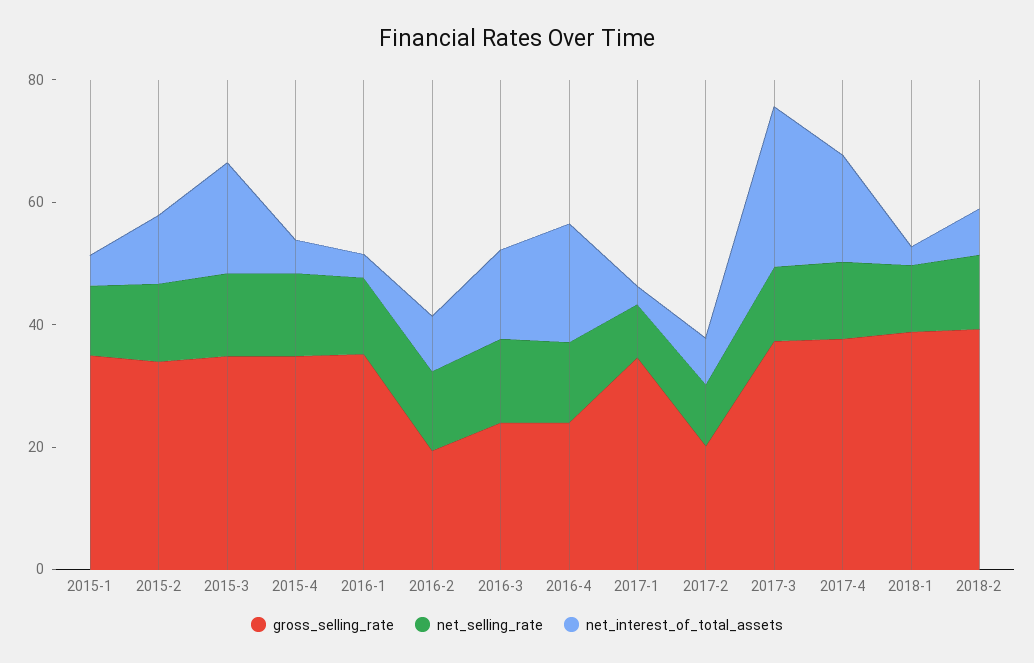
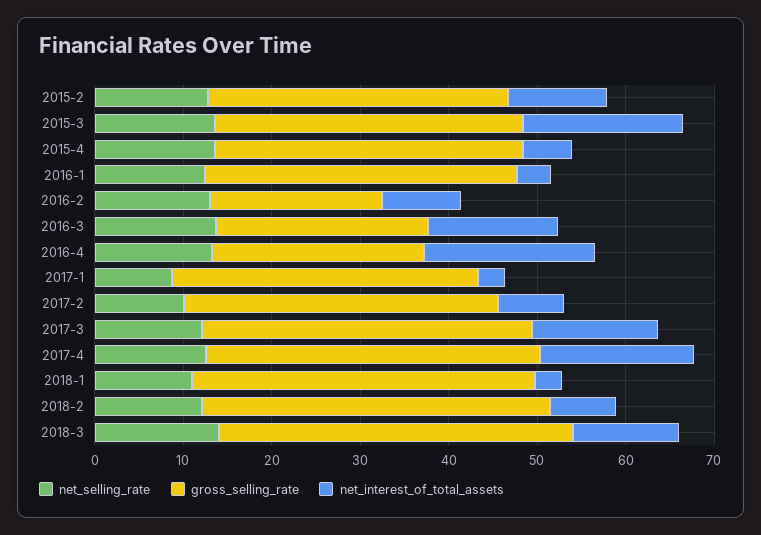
gross_selling_rate, 2015-1: 35 -> none
net_selling_rate, 2015-1: 10 -> none
net_interest_of_total_assets, 2015-1: 5 -> none
gross_selling_rate, 2017-2: 20 -> 36
net_interest_of_total_assets, 2017-3: 25 -> 14
net_selling_rate, 2018-3: none -> 14
gross_selling_rate, 2018-3: none -> 40
net_interest_of_total_assets, 2018-3: none -> 12

